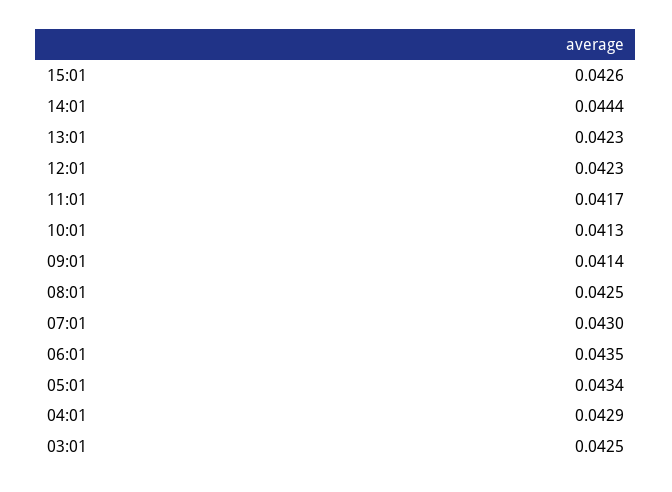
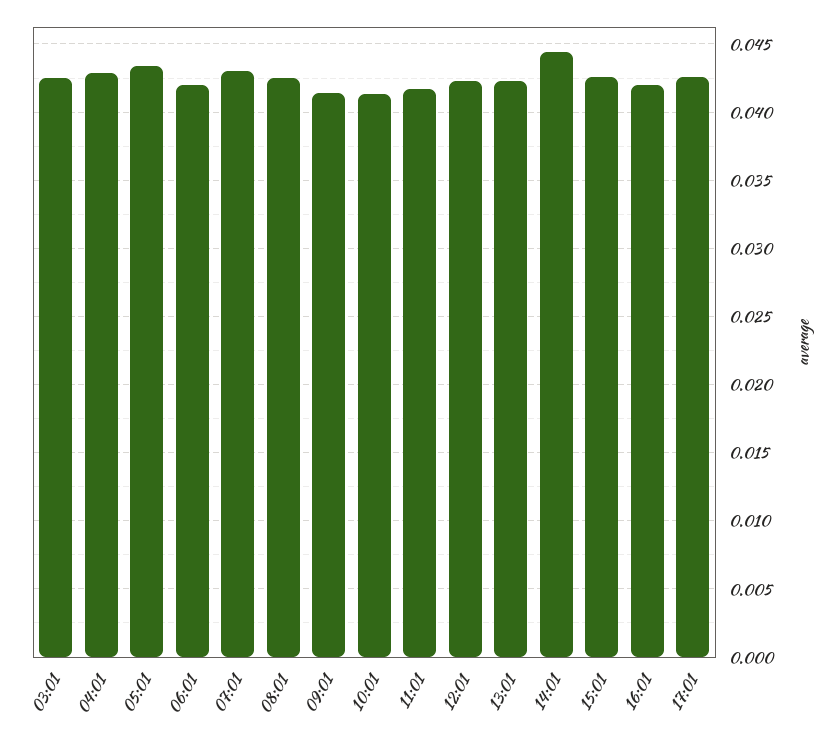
06:01: 0.0435 -> 0.042
16:01: none -> 0.042
17:01: none -> 0.0425

